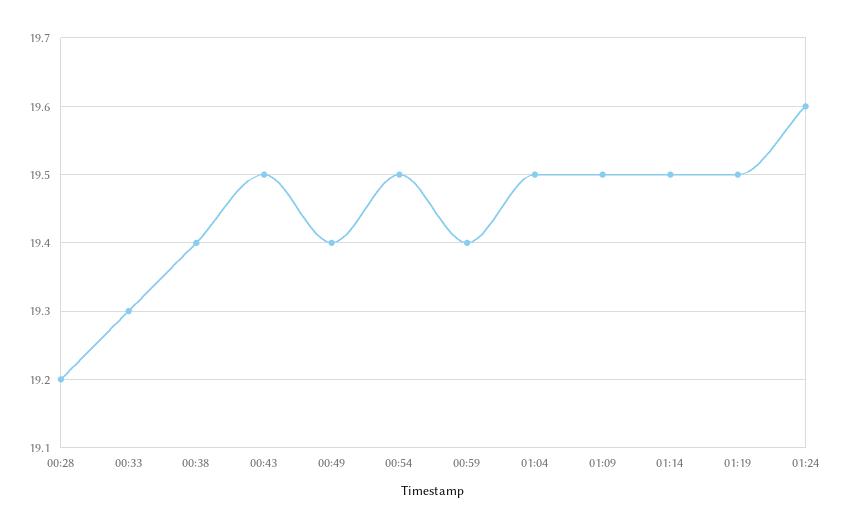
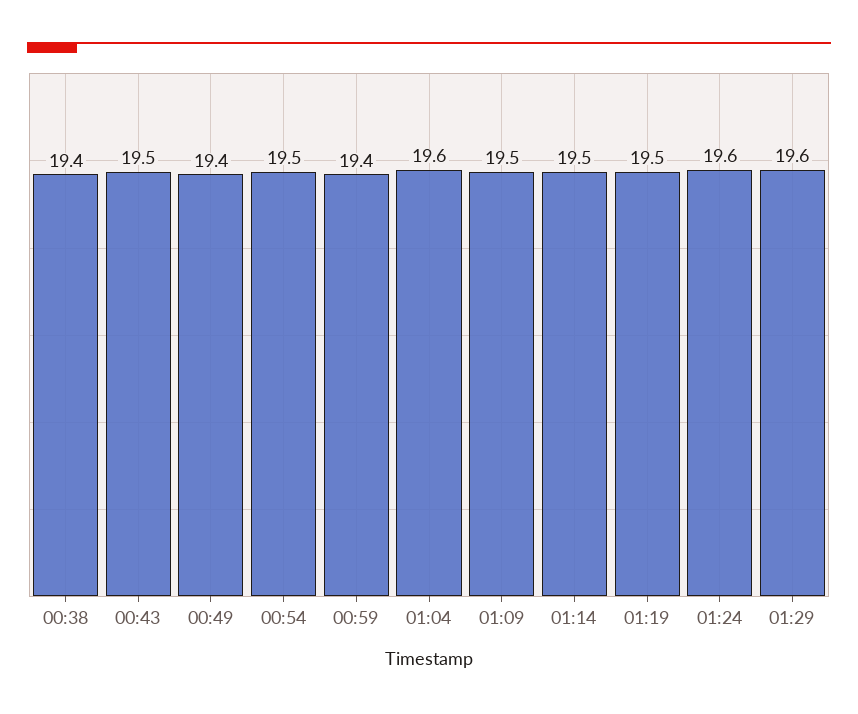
00:28: 19.2 -> none
00:33: 19.3 -> none
01:04: 19.5 -> 19.6
01:29: none -> 19.6

